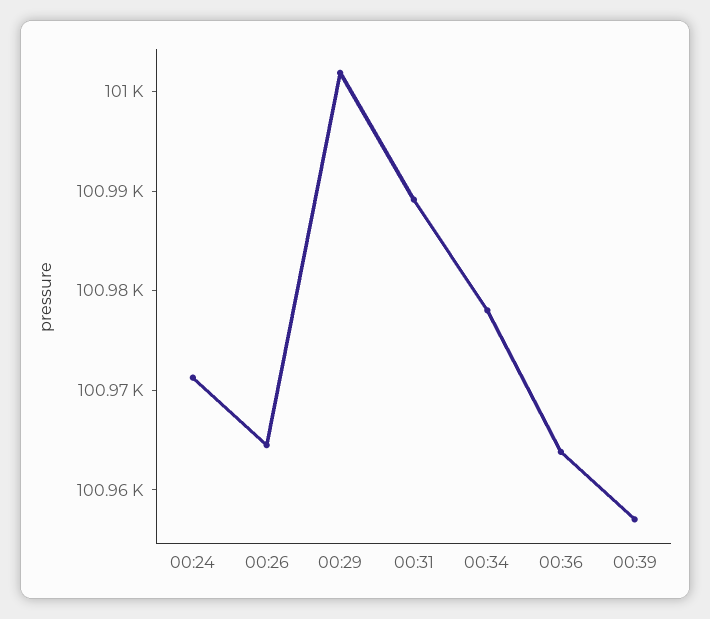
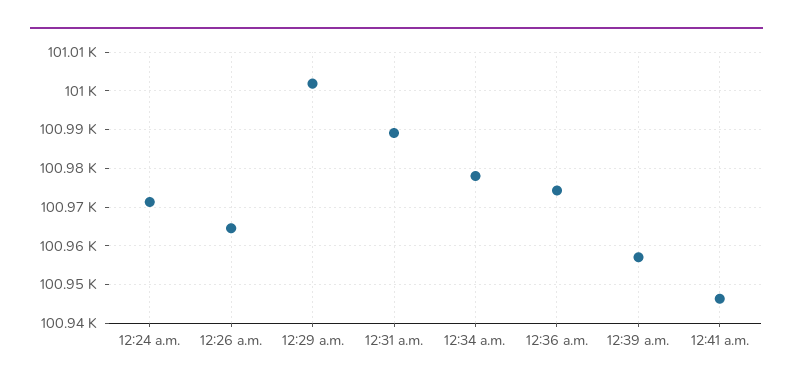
00:36: 100964 -> 100974
12:41 a.m.: none -> 100946

